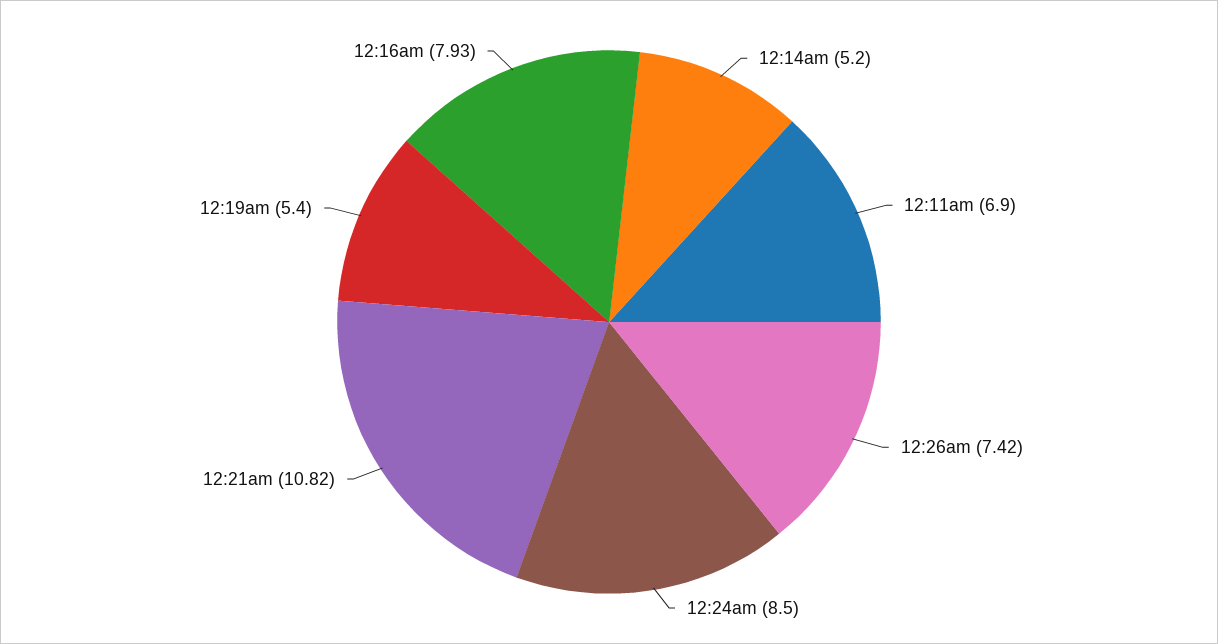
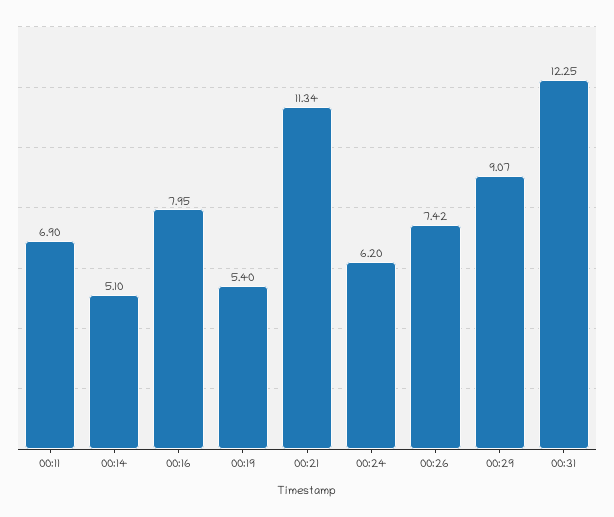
12:14am: 5.2 -> 5.1
12:24am: 8.5 -> 6.2
12:21am: 10.82 -> 11.34
12:16am: 7.93 -> 7.95
00:29: none -> 9.07
00:31: none -> 12.25

